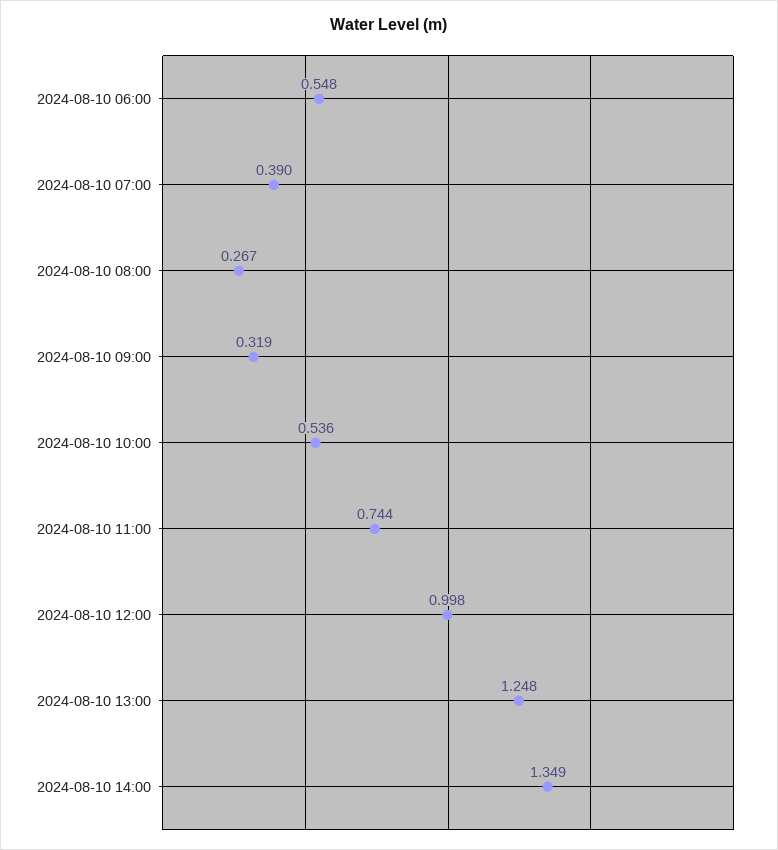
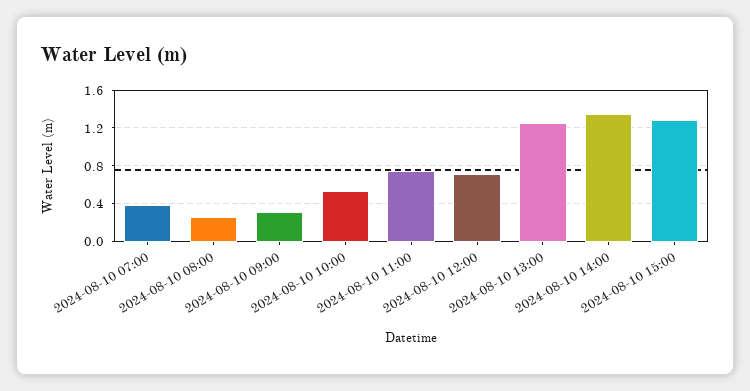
2024-08-10 06:00: 0.548 -> none
2024-08-10 12:00: 0.998 -> 0.7
2024-08-10 15:00: none -> 1.3

